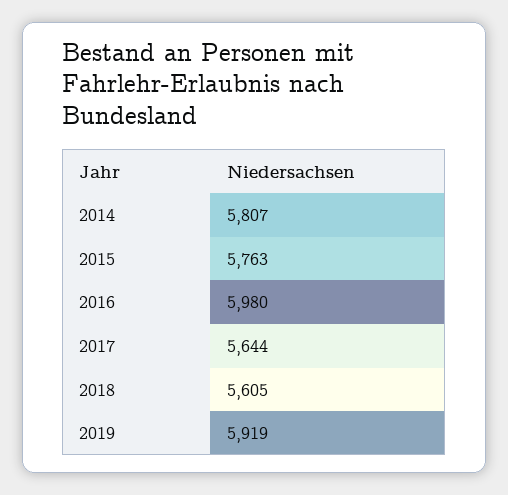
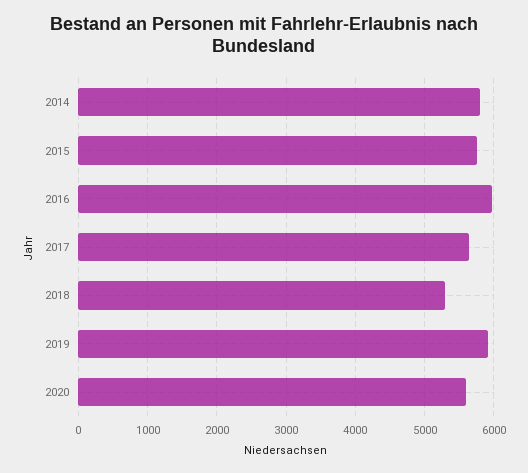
2018: 5605 -> 5300
2020: none -> 5600

